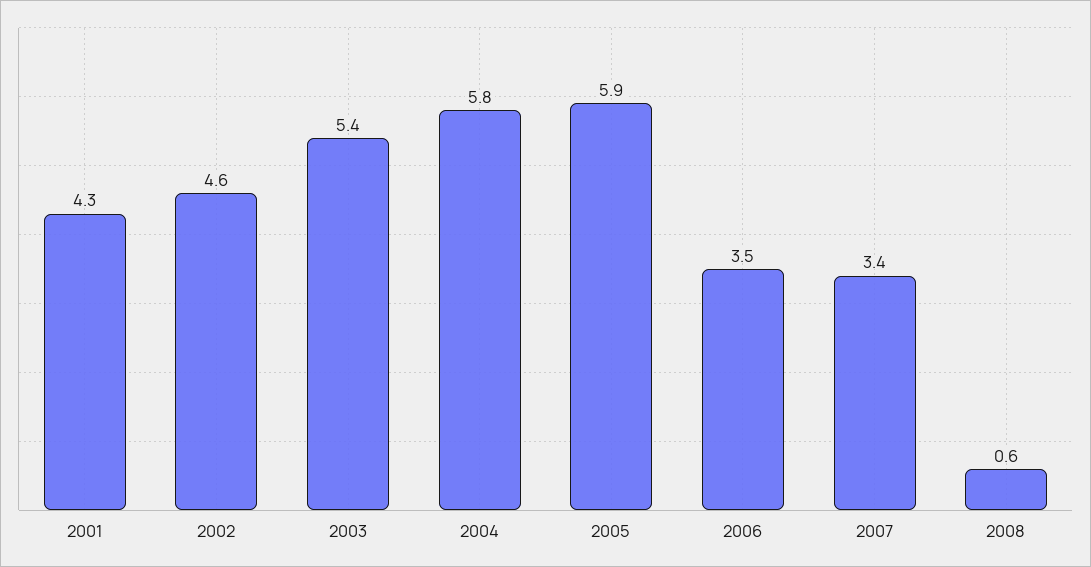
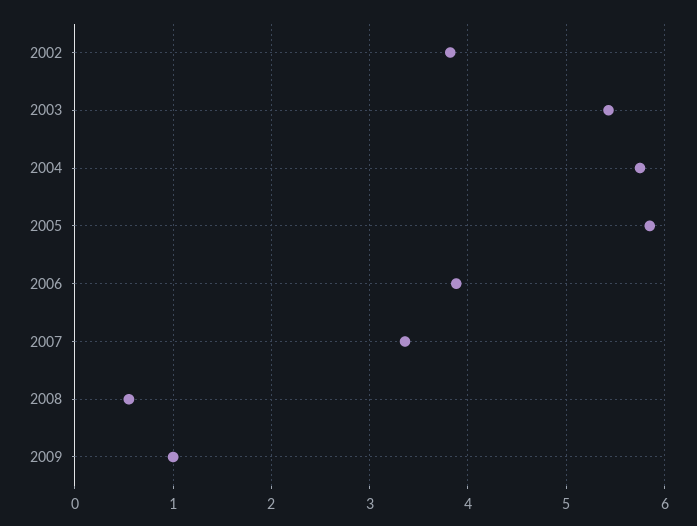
2001: 4.3 -> none
2002: 4.6 -> 3.8
2006: 3.5 -> 3.9
2009: none -> 1

